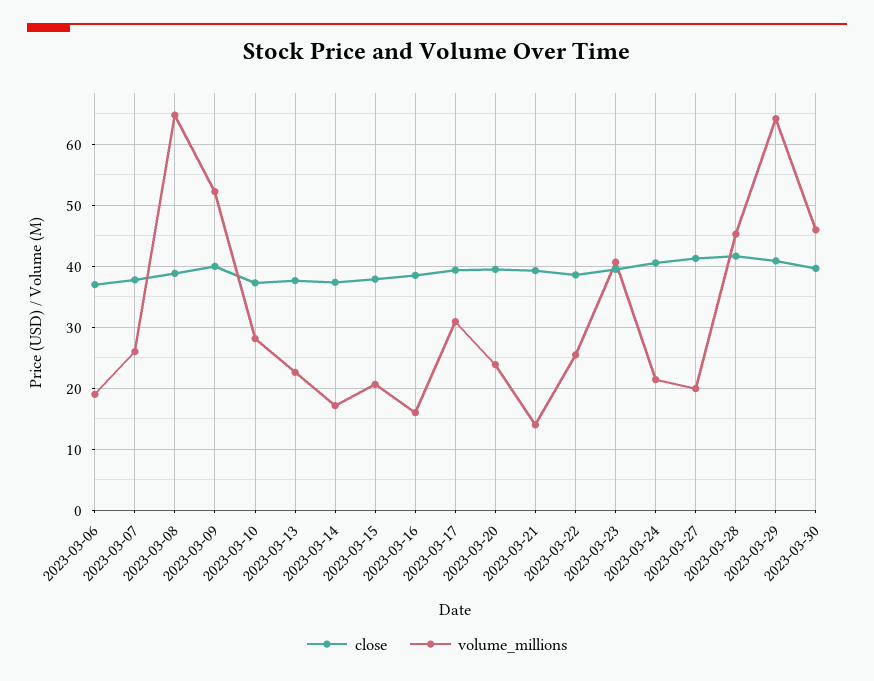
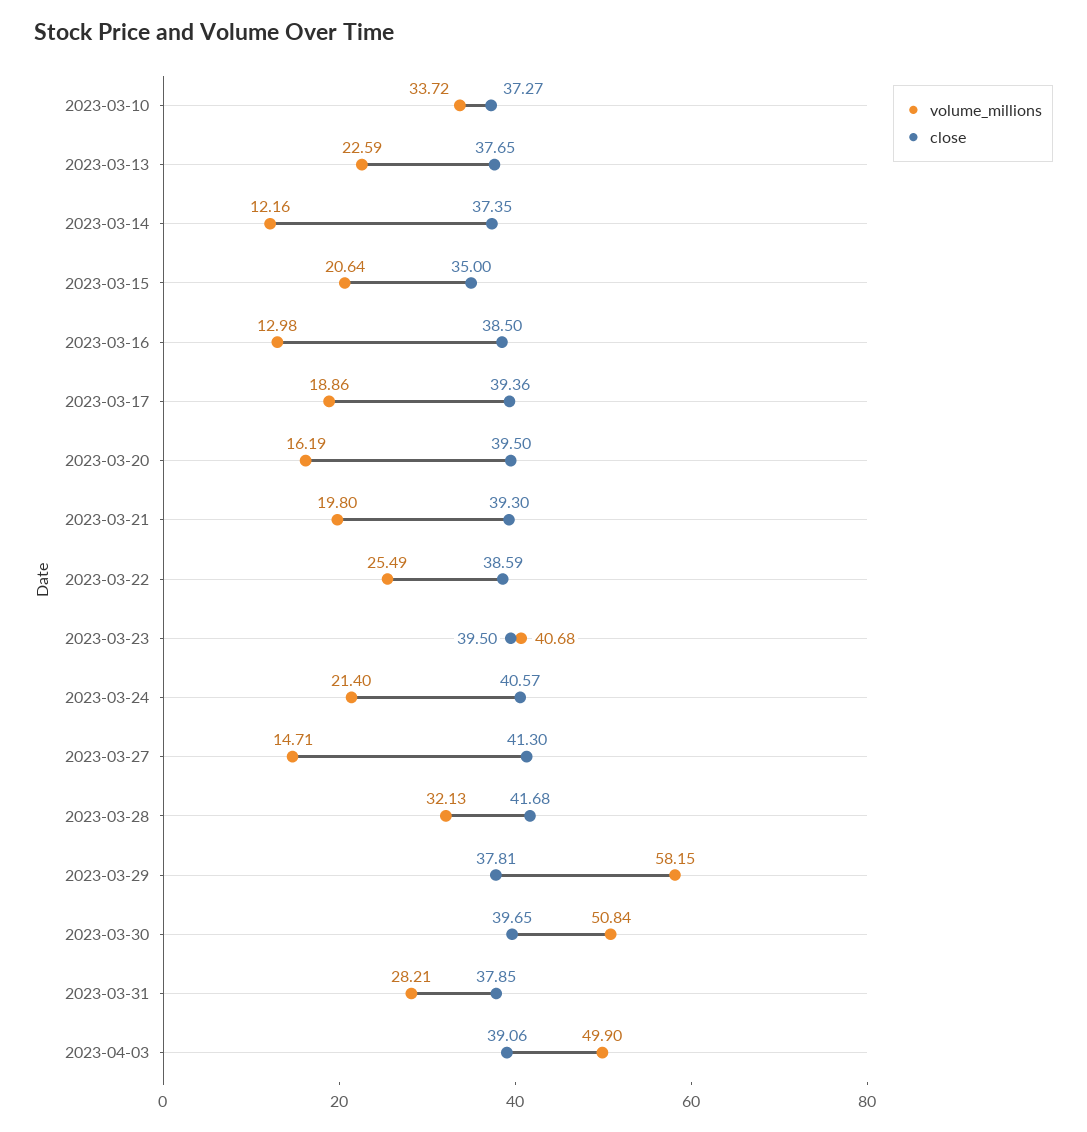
close, 2023-03-06: 37 -> none
volume_millions, 2023-03-06: 19 -> none
close, 2023-03-07: 38 -> none
volume_millions, 2023-03-07: 26 -> none
close, 2023-03-08: 39 -> none
volume_millions, 2023-03-08: 65 -> none
close, 2023-03-09: 40 -> none
volume_millions, 2023-03-09: 52 -> none
volume_millions, 2023-03-10: 28 -> 33.72
volume_millions, 2023-03-14: 17 -> 12.16
close, 2023-03-15: 38 -> 35
volume_millions, 2023-03-16: 16 -> 12.98
volume_millions, 2023-03-17: 31 -> 18.86
volume_millions, 2023-03-20: 24 -> 16.19
volume_millions, 2023-03-21: 14 -> 19.8
volume_millions, 2023-03-27: 20 -> 14.71
volume_millions, 2023-03-28: 45 -> 32.13
close, 2023-03-29: 41 -> 37.81
volume_millions, 2023-03-29: 64 -> 58.15
volume_millions, 2023-03-30: 46 -> 50.84
volume_millions, 2023-03-31: none -> 28.21
close, 2023-03-31: none -> 37.85
volume_millions, 2023-04-03: none -> 49.9
close, 2023-04-03: none -> 39.06

